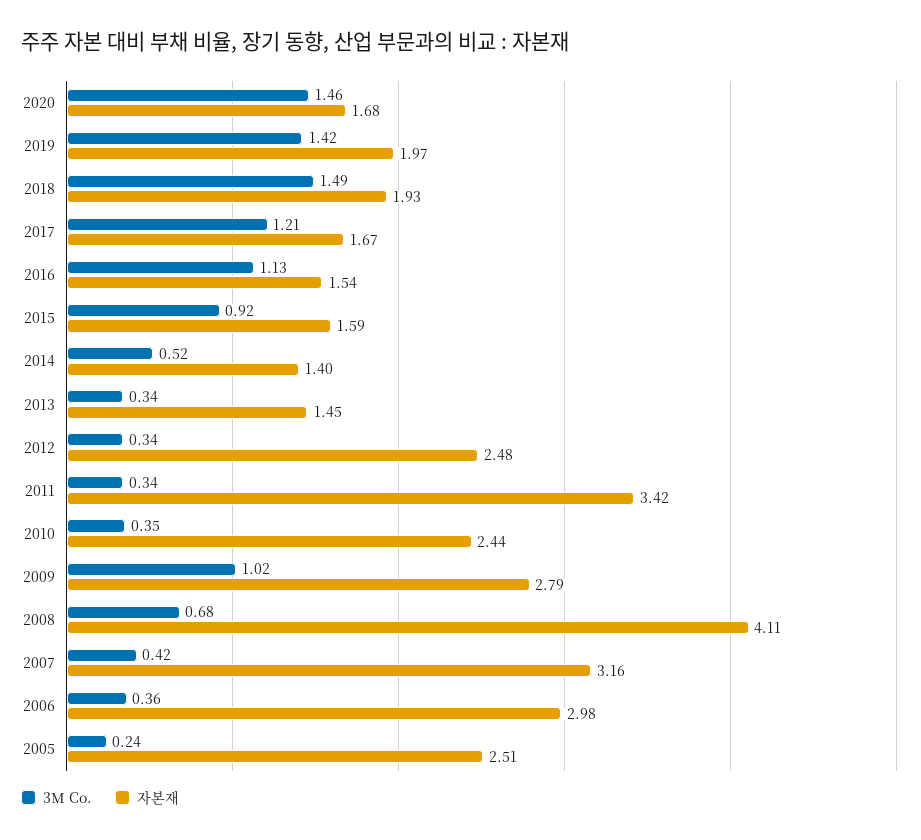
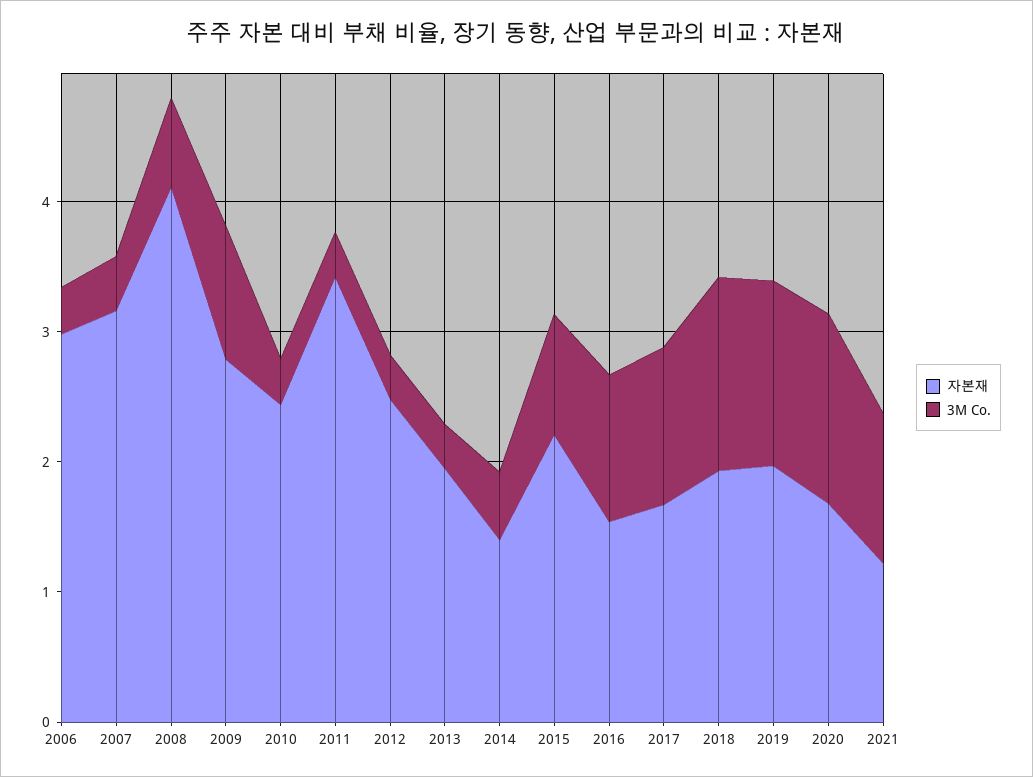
자본재, 2015: 1.59 -> 2.2
자본재, 2013: 1.45 -> 2
3M Co., 2005: 0.24 -> none
자본재, 2005: 2.51 -> none
자본재, 2021: none -> 1.2
3M Co., 2021: none -> 1.2

